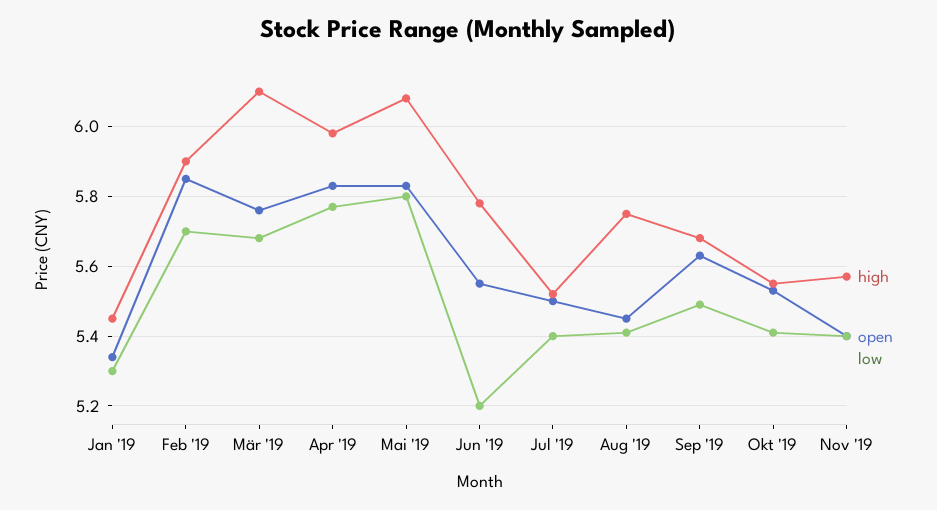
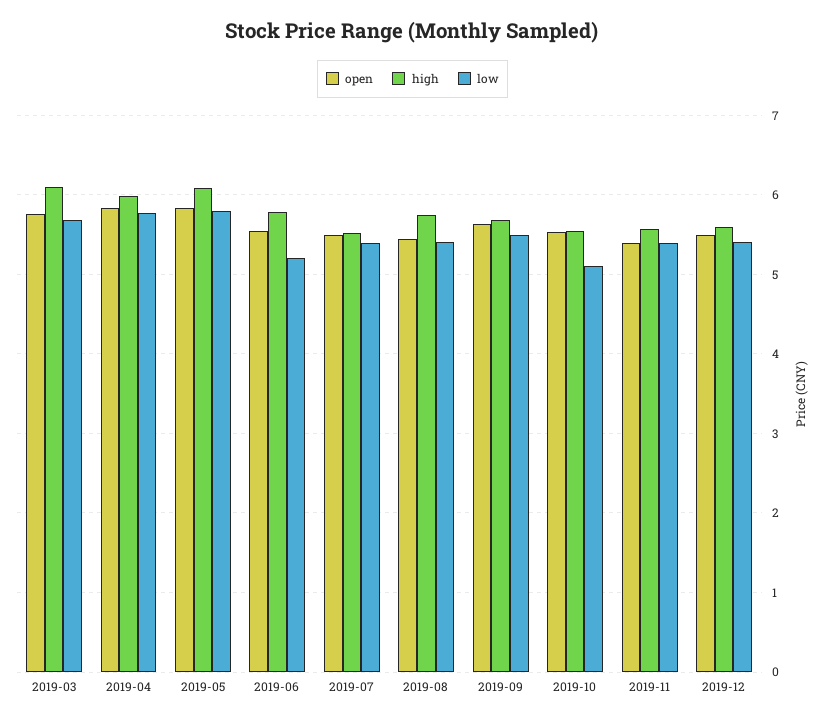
high, Jan '19: 5.45 -> none
open, Jan '19: 5.35 -> none
low, Jan '19: 5.3 -> none
high, Feb '19: 5.9 -> none
open, Feb '19: 5.85 -> none
low, Feb '19: 5.7 -> none
low, Okt '19: 5.4 -> 5.1
open, 2019-12: none -> 5.5
high, 2019-12: none -> 5.6
low, 2019-12: none -> 5.4

